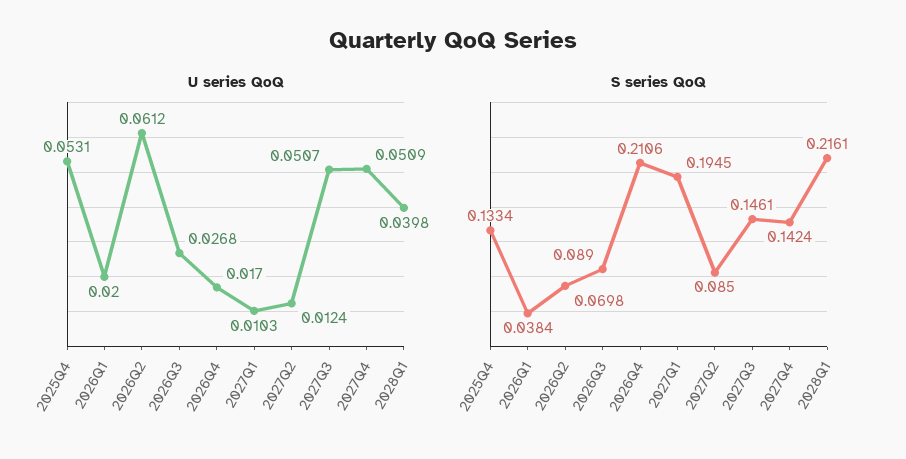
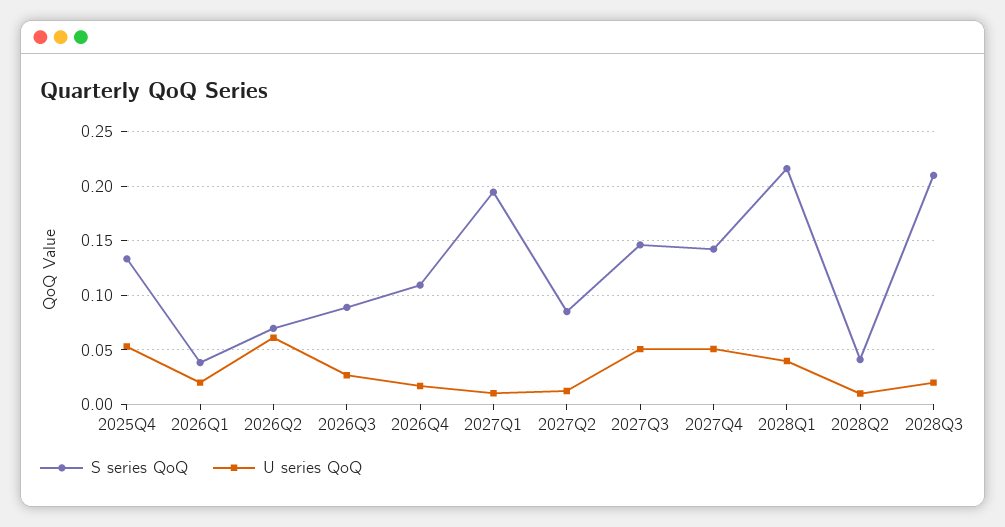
S series QoQ, 2026Q4: 0.2106 -> 0.11
S series QoQ, 2028Q2: none -> 0.04
U series QoQ, 2028Q2: none -> 0.01
S series QoQ, 2028Q3: none -> 0.21
U series QoQ, 2028Q3: none -> 0.02

